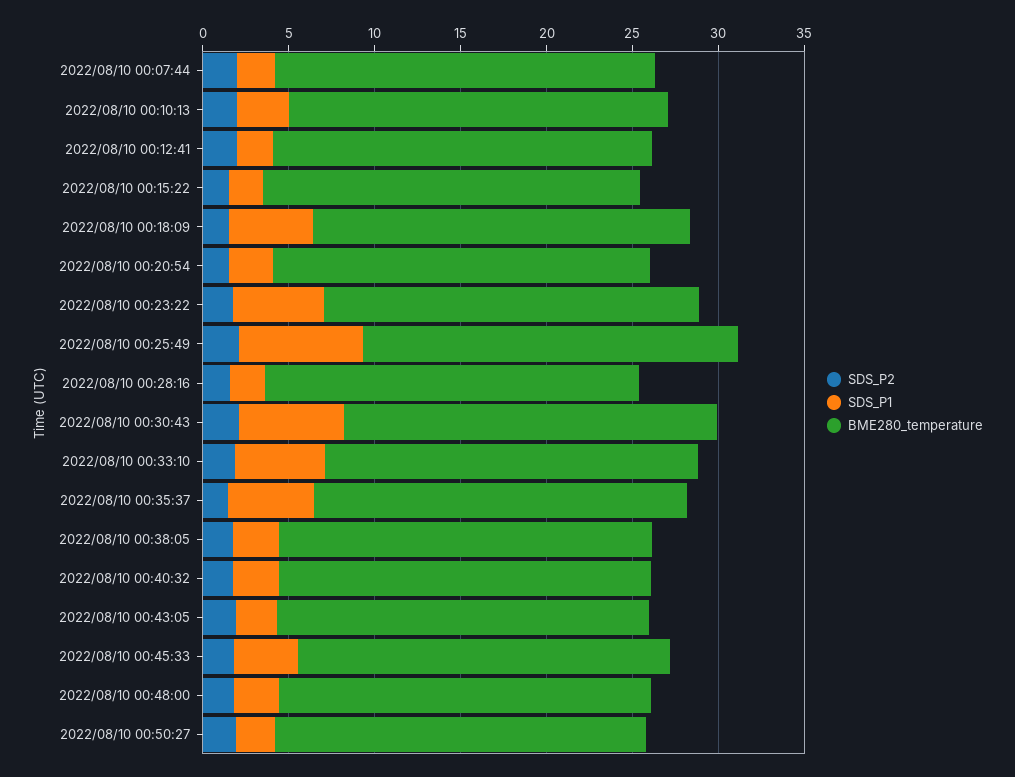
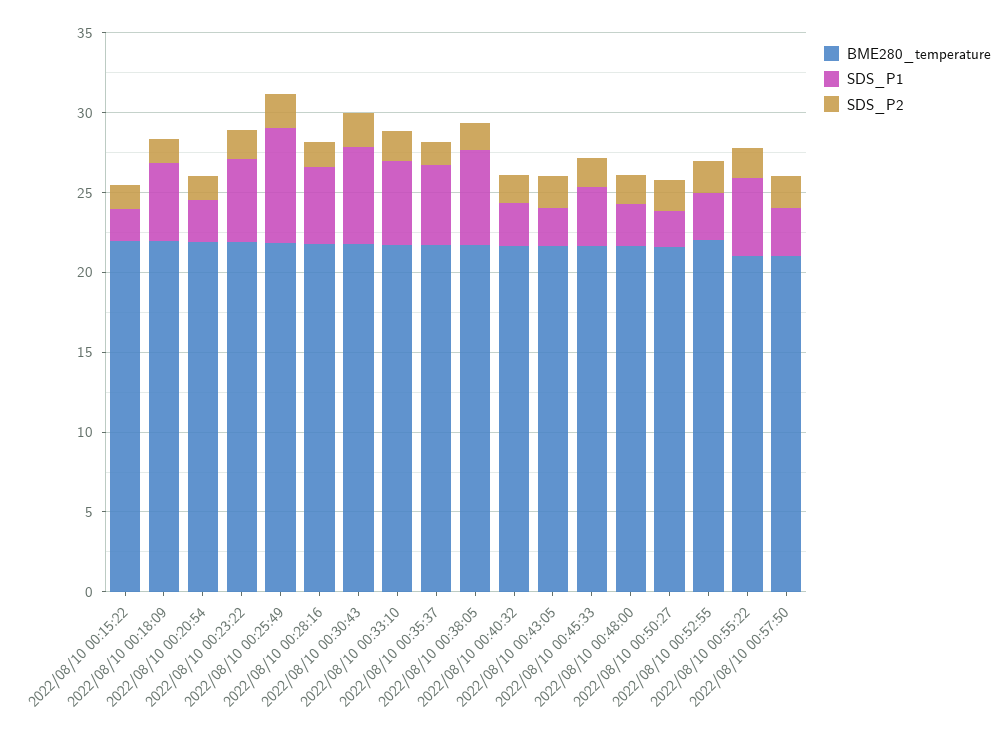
SDS_P2, 2022/08/10 00:07:44: 2 -> none
SDS_P1, 2022/08/10 00:07:44: 2 -> none
BME280_temperature, 2022/08/10 00:07:44: 22 -> none
SDS_P2, 2022/08/10 00:10:13: 2 -> none
SDS_P1, 2022/08/10 00:10:13: 3 -> none
BME280_temperature, 2022/08/10 00:10:13: 22 -> none
SDS_P2, 2022/08/10 00:12:41: 2 -> none
SDS_P1, 2022/08/10 00:12:41: 2 -> none
BME280_temperature, 2022/08/10 00:12:41: 22 -> none
SDS_P1, 2022/08/10 00:28:16: 2 -> 5
SDS_P1, 2022/08/10 00:38:05: 3 -> 6
BME280_temperature, 2022/08/10 00:52:55: none -> 22
SDS_P1, 2022/08/10 00:52:55: none -> 3
SDS_P2, 2022/08/10 00:52:55: none -> 2
BME280_temperature, 2022/08/10 00:55:22: none -> 21
SDS_P1, 2022/08/10 00:55:22: none -> 5
SDS_P2, 2022/08/10 00:55:22: none -> 2
BME280_temperature, 2022/08/10 00:57:50: none -> 21
SDS_P1, 2022/08/10 00:57:50: none -> 3
SDS_P2, 2022/08/10 00:57:50: none -> 2

